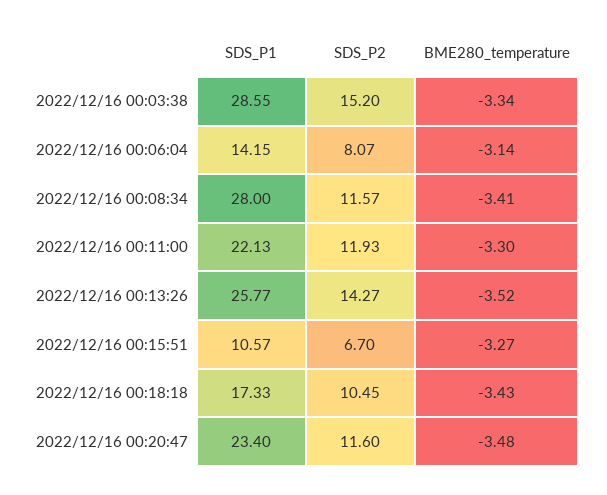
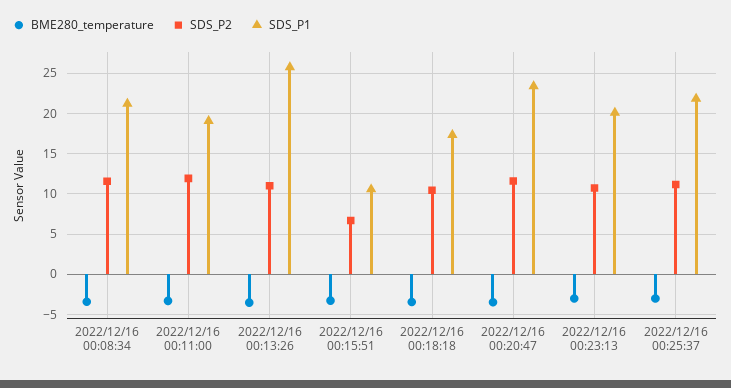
SDS_P1, 2022/12/16 00:03:38: 28.55 -> none
SDS_P2, 2022/12/16 00:03:38: 15.2 -> none
BME280_temperature, 2022/12/16 00:03:38: -3.34 -> none
SDS_P1, 2022/12/16 00:06:04: 14.15 -> none
SDS_P2, 2022/12/16 00:06:04: 8.07 -> none
BME280_temperature, 2022/12/16 00:06:04: -3.14 -> none
SDS_P1, 2022/12/16 00:08:34: 28 -> 21
SDS_P1, 2022/12/16 00:11:00: 22.13 -> 19
SDS_P2, 2022/12/16 00:13:26: 14.27 -> 11
BME280_temperature, 2022/12/16 00:23:13: none -> -3
SDS_P2, 2022/12/16 00:23:13: none -> 11
SDS_P1, 2022/12/16 00:23:13: none -> 20
BME280_temperature, 2022/12/16 00:25:37: none -> -3
SDS_P2, 2022/12/16 00:25:37: none -> 11
SDS_P1, 2022/12/16 00:25:37: none -> 22

